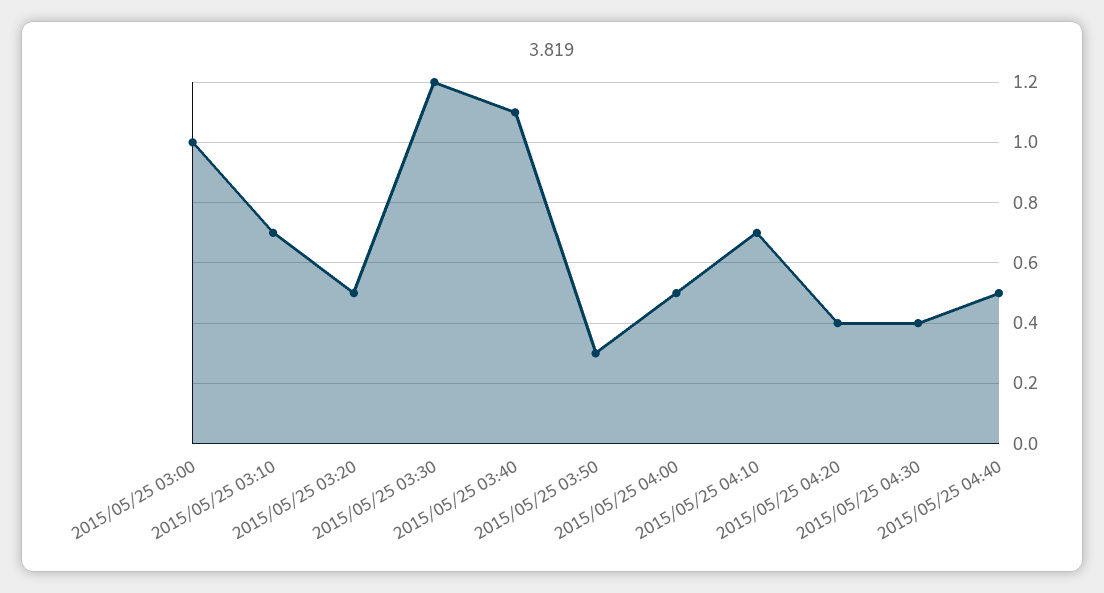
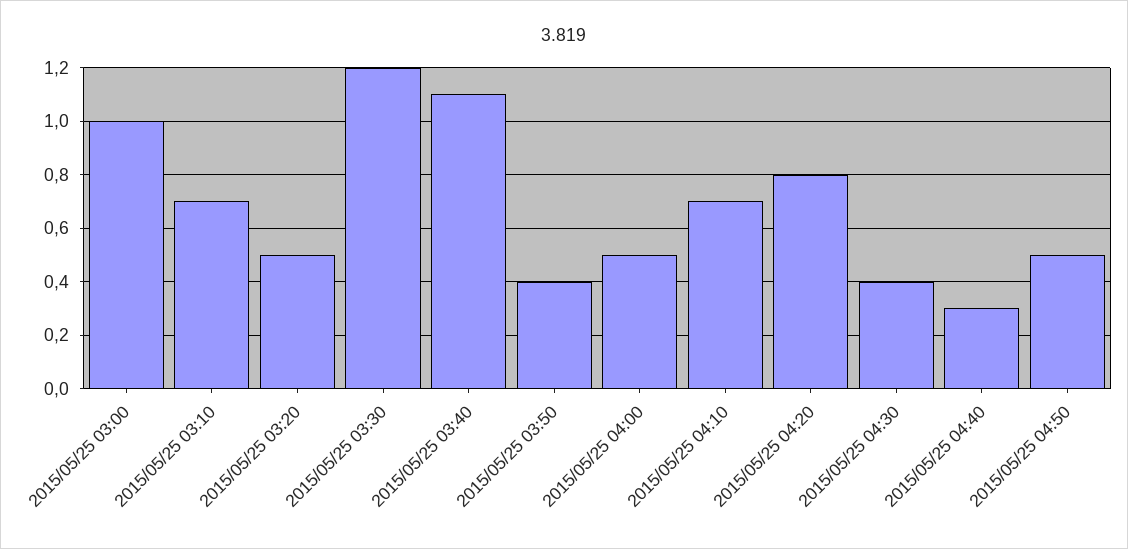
2015/05/25 03:50: 0.3 -> 0.4
2015/05/25 04:20: 0.4 -> 0.8
2015/05/25 04:40: 0.5 -> 0.3
2015/05/25 04:50: none -> 0.5

